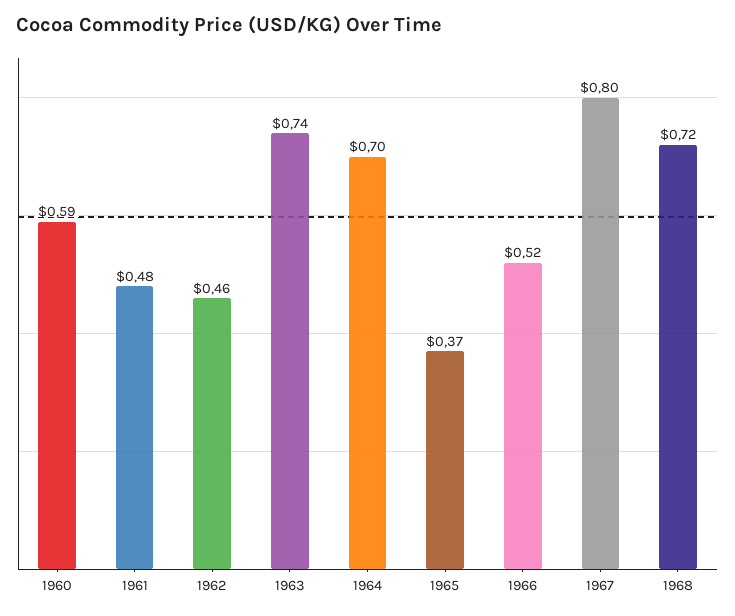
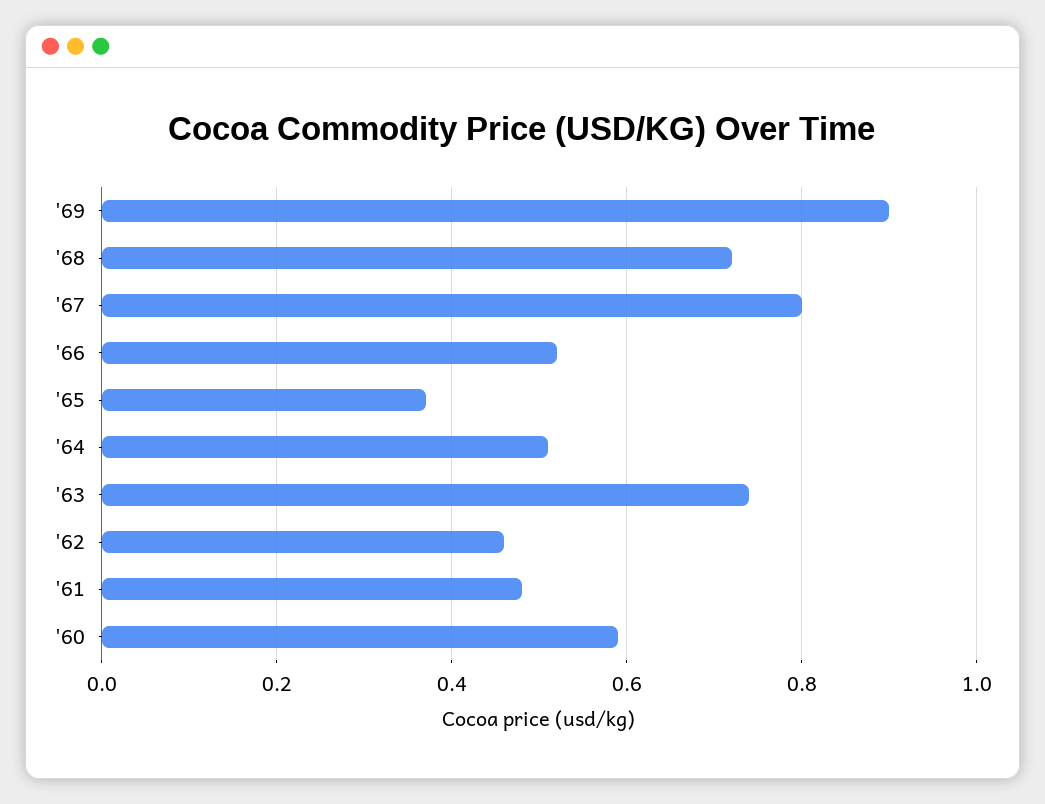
1964: 0.7 -> 0.5
'69: none -> 0.9

